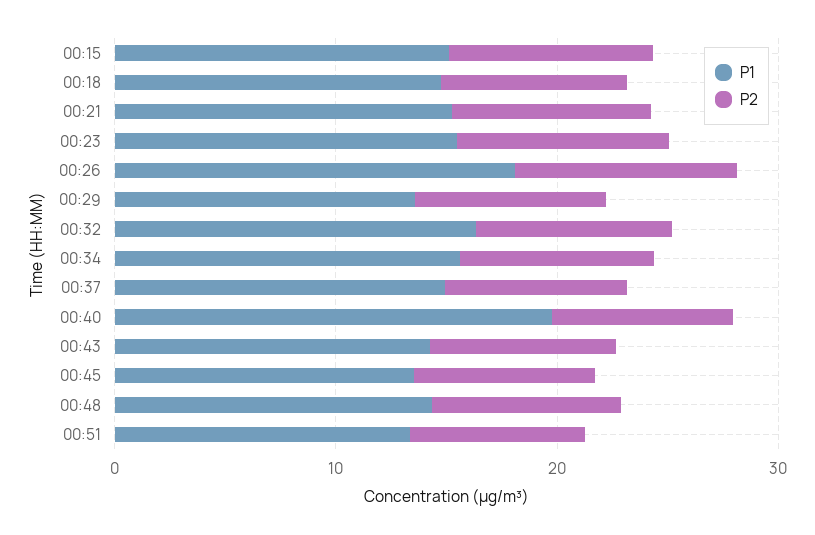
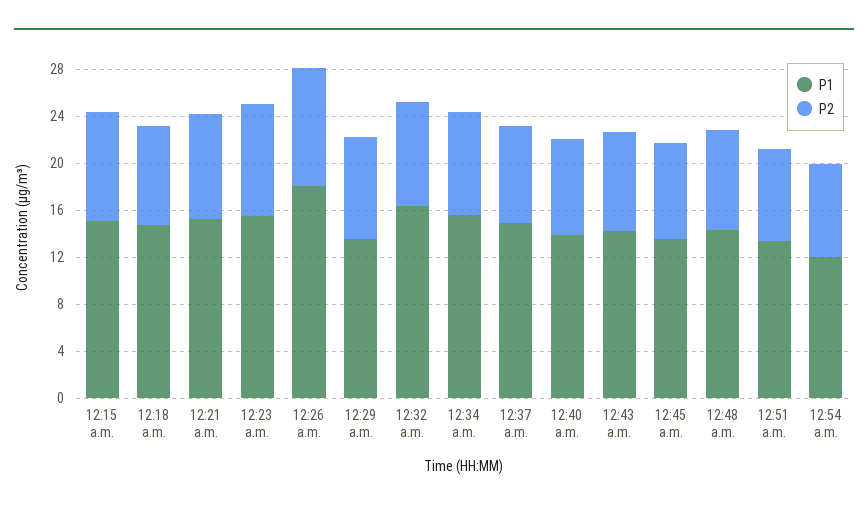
P1, 00:40: 20 -> 14
P1, 12:54 a.m.: none -> 12
P2, 12:54 a.m.: none -> 8

